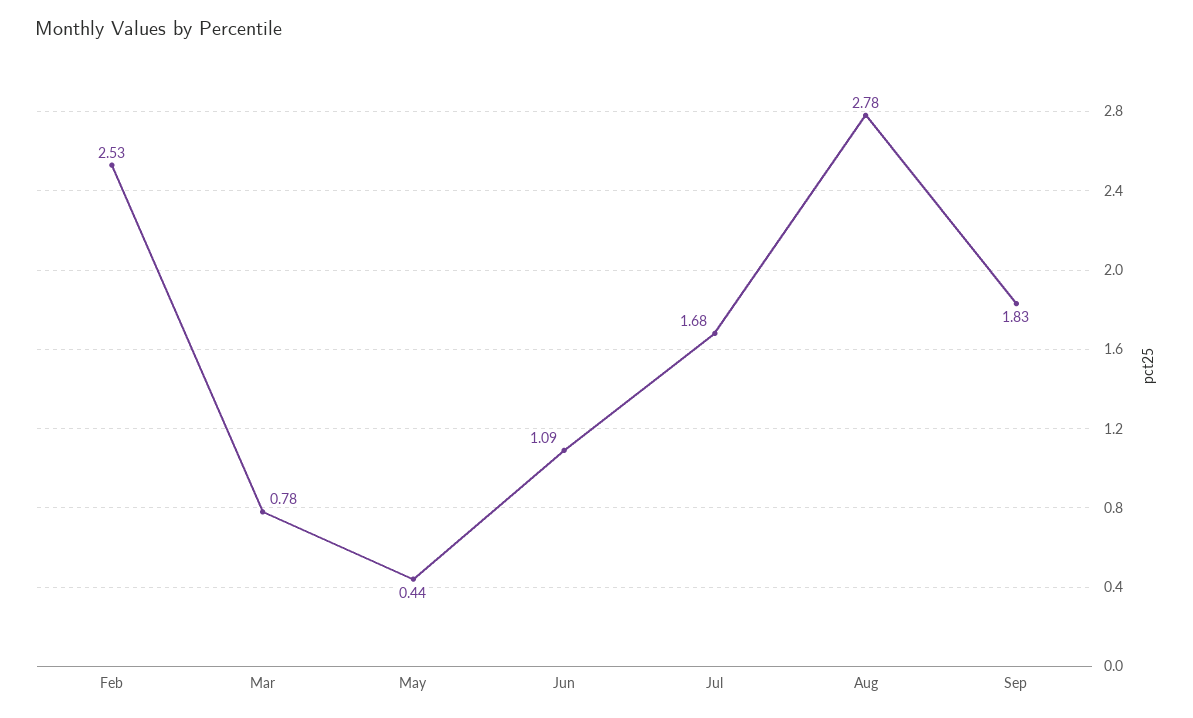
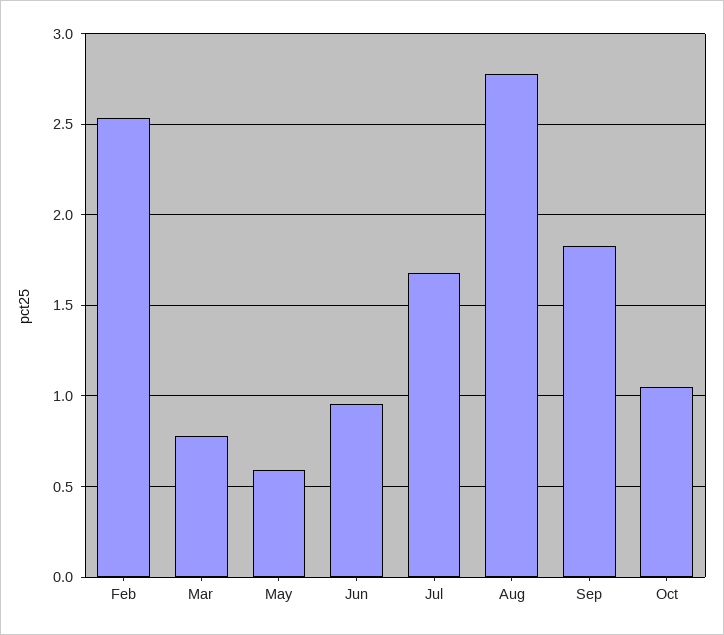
May: 0.44 -> 0.6
Jun: 1.09 -> 0.95
Oct: none -> 1.05

